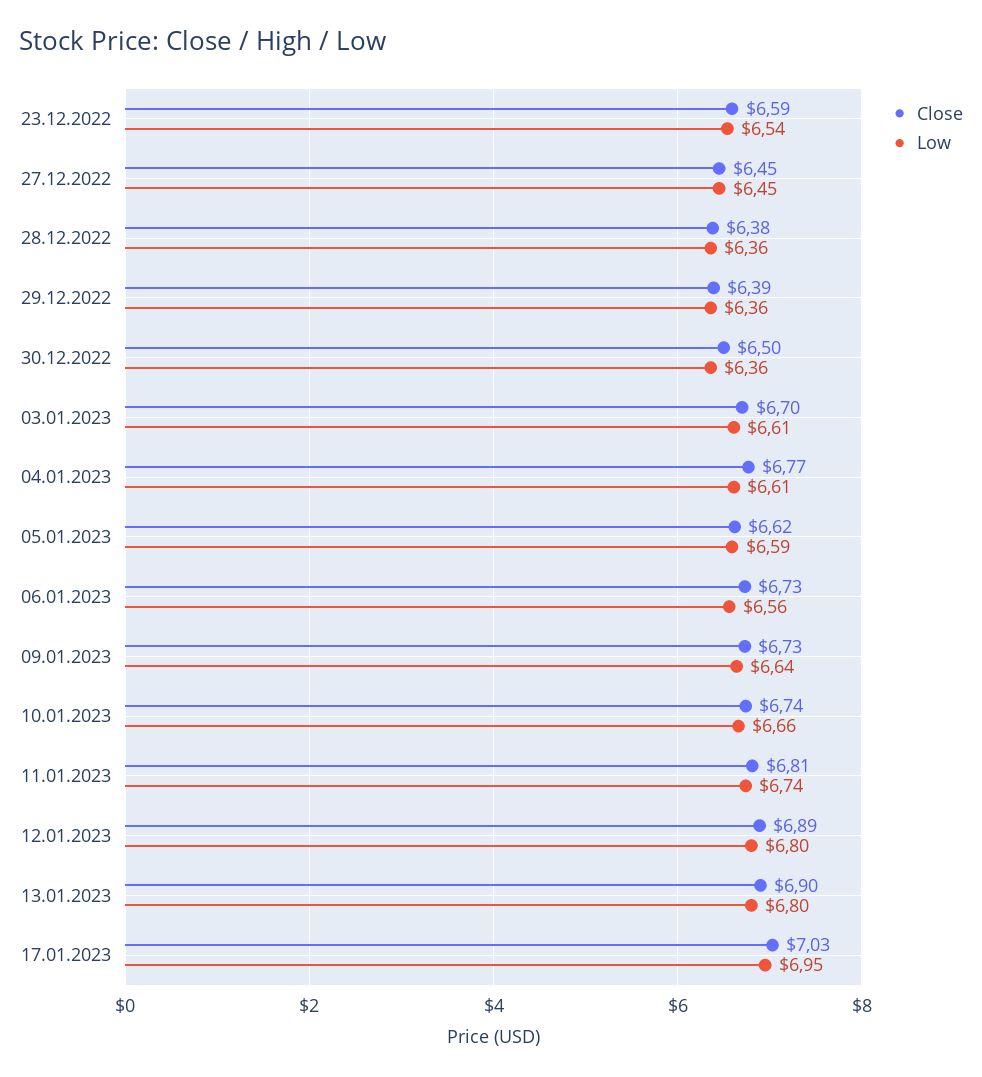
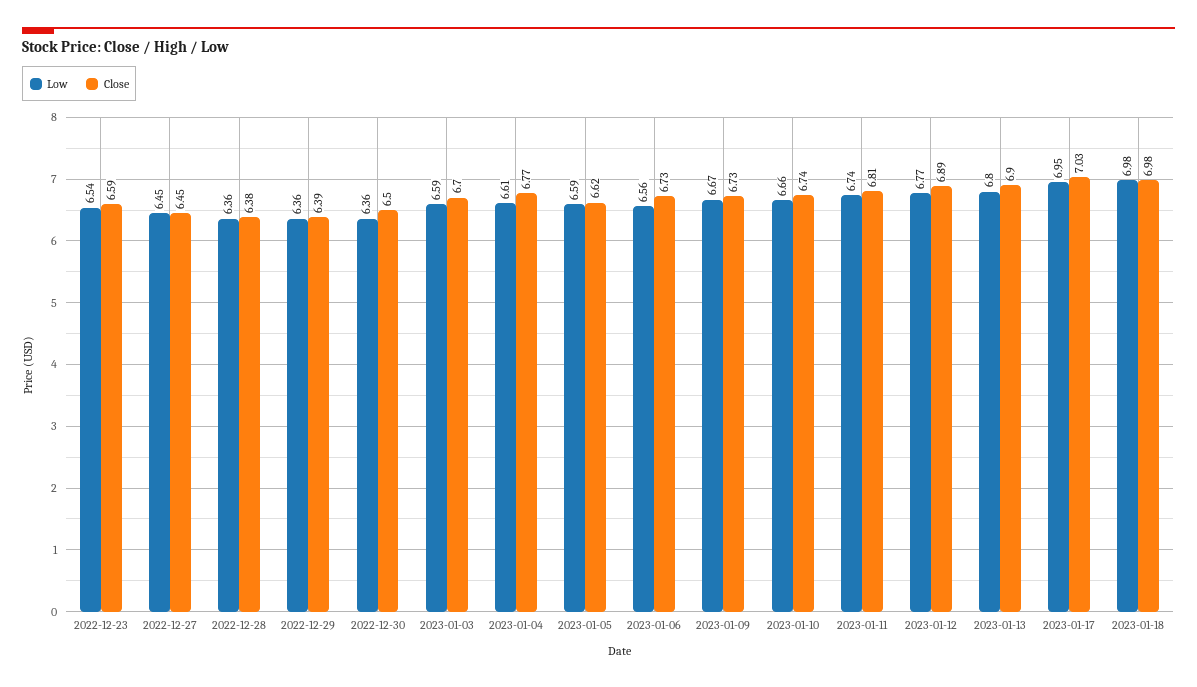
Low, 03.01.2023: 6.61 -> 6.59
Low, 09.01.2023: 6.64 -> 6.67
Low, 12.01.2023: 6.8 -> 6.77
Low, 2023-01-18: none -> 6.98
Close, 2023-01-18: none -> 6.98

